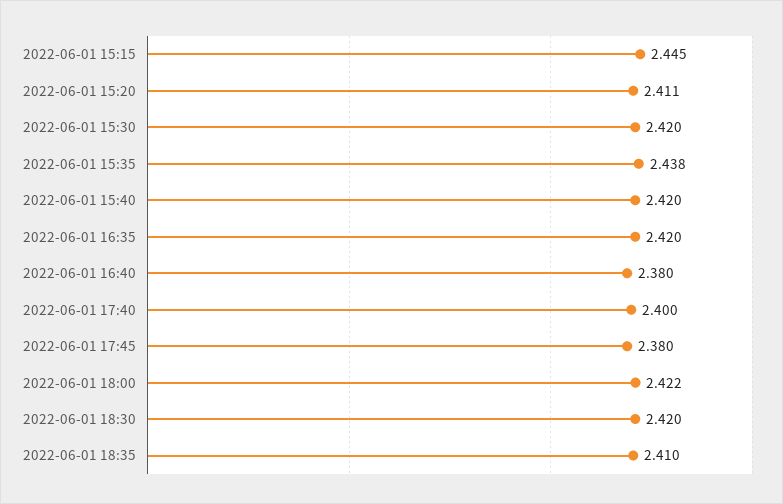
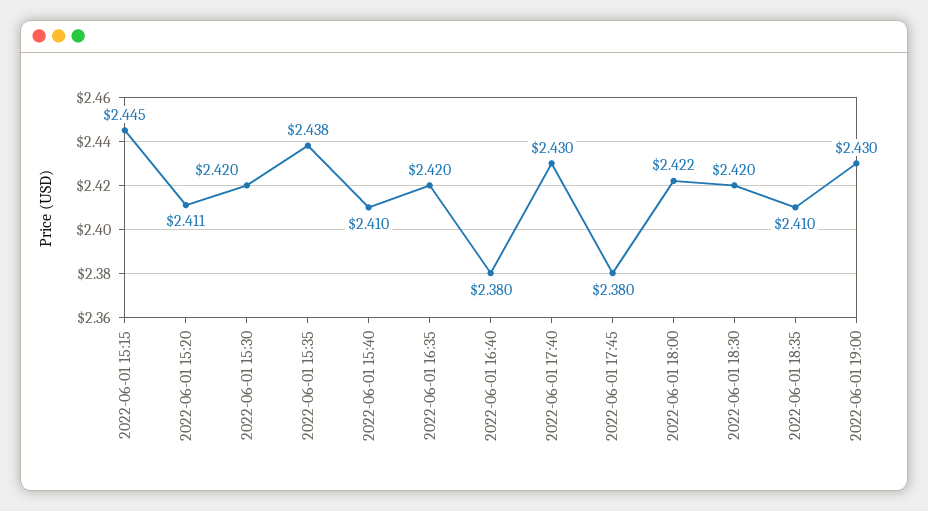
2022-06-01 15:40: 2.42 -> 2.41
2022-06-01 17:40: 2.4 -> 2.43
2022-06-01 19:00: none -> 2.43

